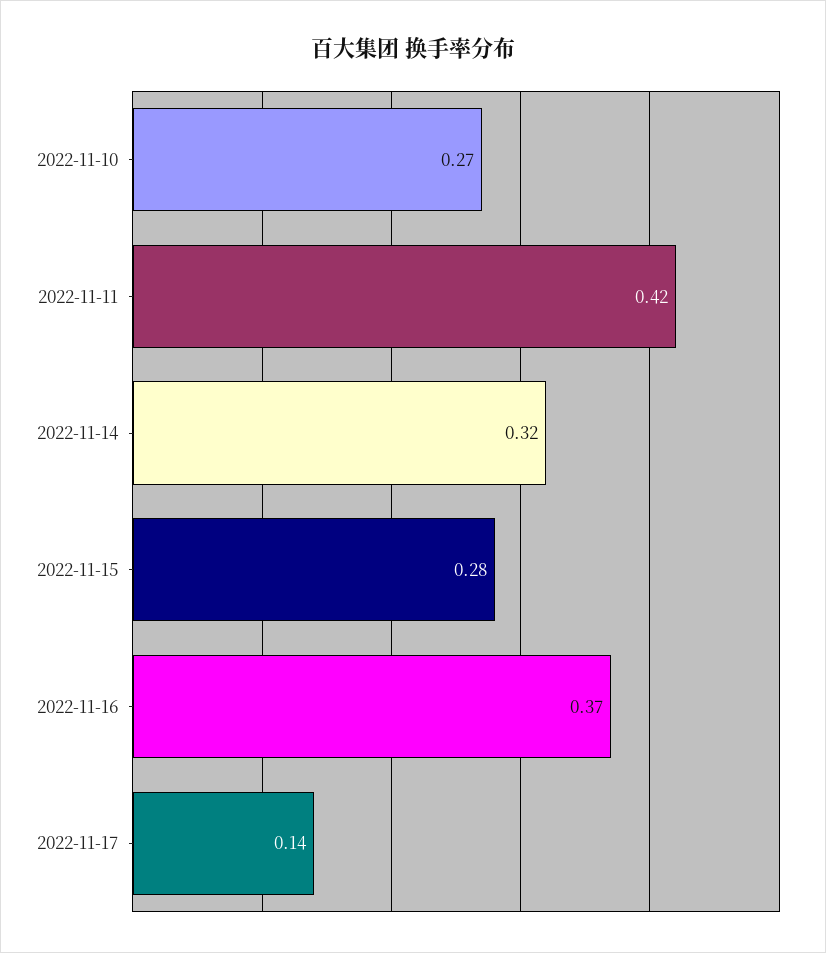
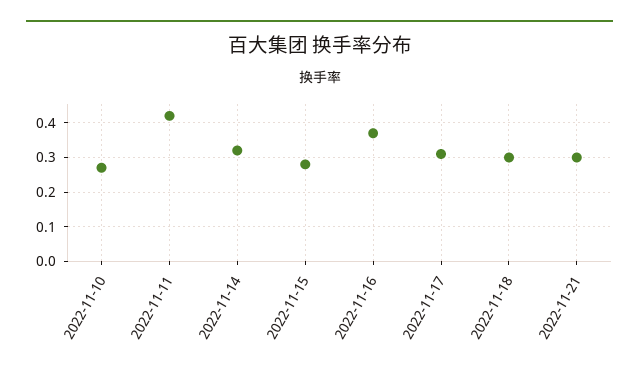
2022-11-17: 0.14 -> 0.3
2022-11-18: none -> 0.3
2022-11-21: none -> 0.3

